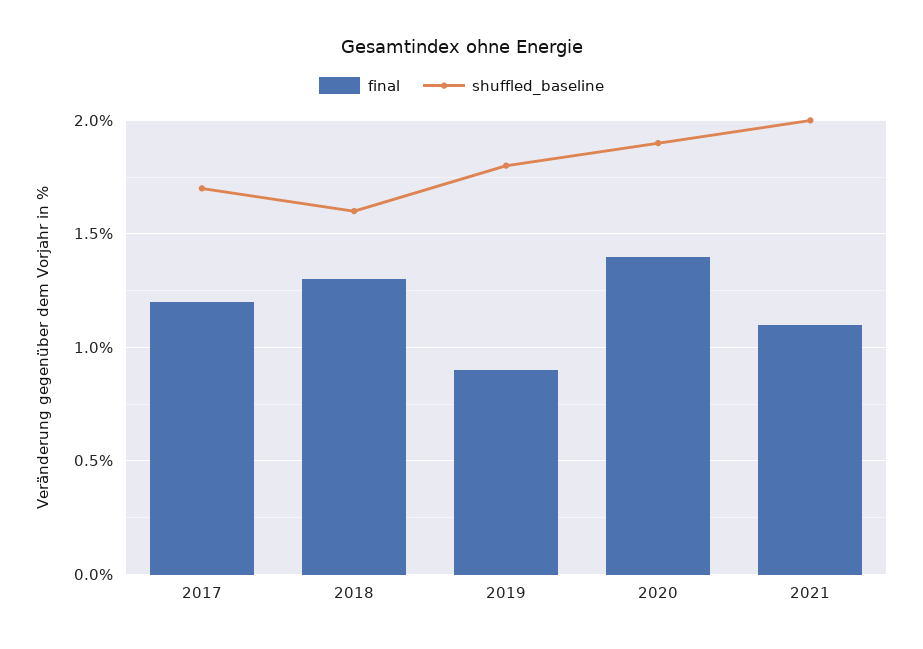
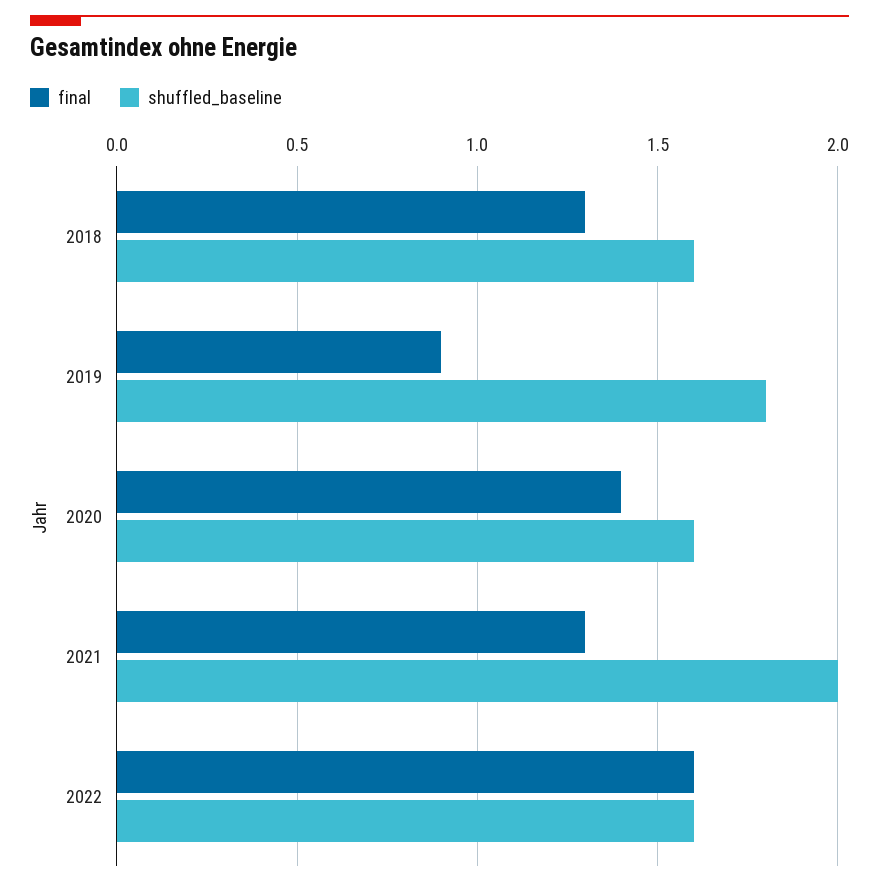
final, 2017: 1.2 -> none
shuffled_baseline, 2017: 1.7 -> none
shuffled_baseline, 2020: 1.9 -> 1.6
final, 2021: 1.1 -> 1.3
final, 2022: none -> 1.6
shuffled_baseline, 2022: none -> 1.6

